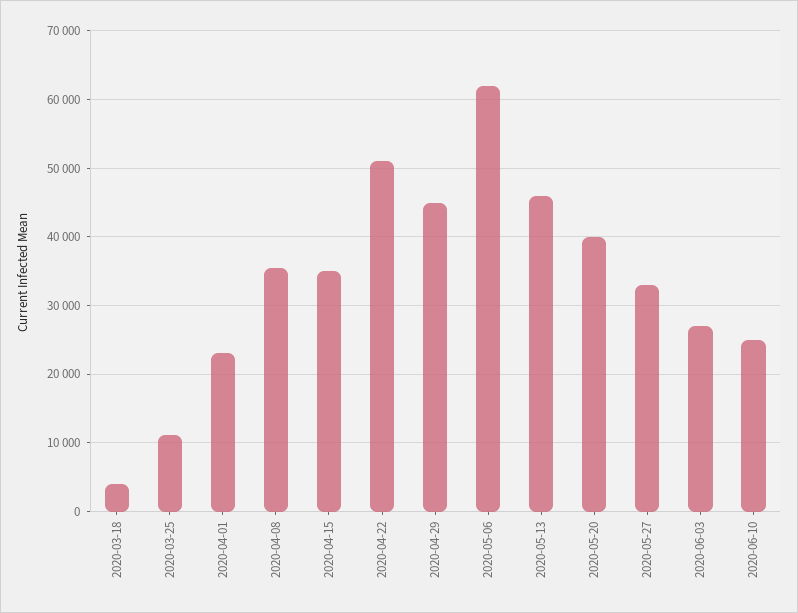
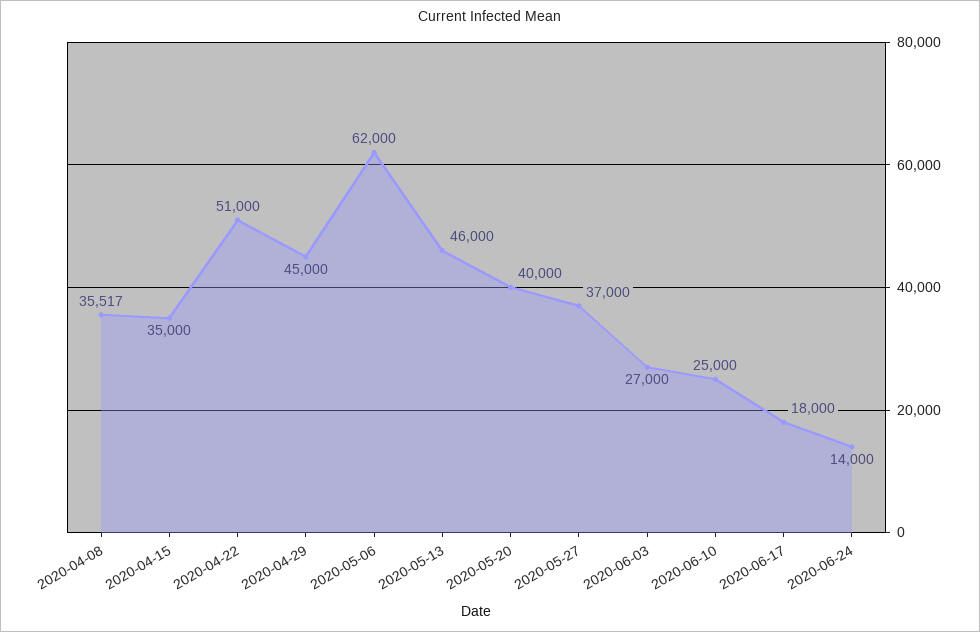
2020-03-18: 4000 -> none
2020-03-25: 11000 -> none
2020-04-01: 23000 -> none
2020-05-27: 33000 -> 37000
2020-06-17: none -> 18000
2020-06-24: none -> 14000

